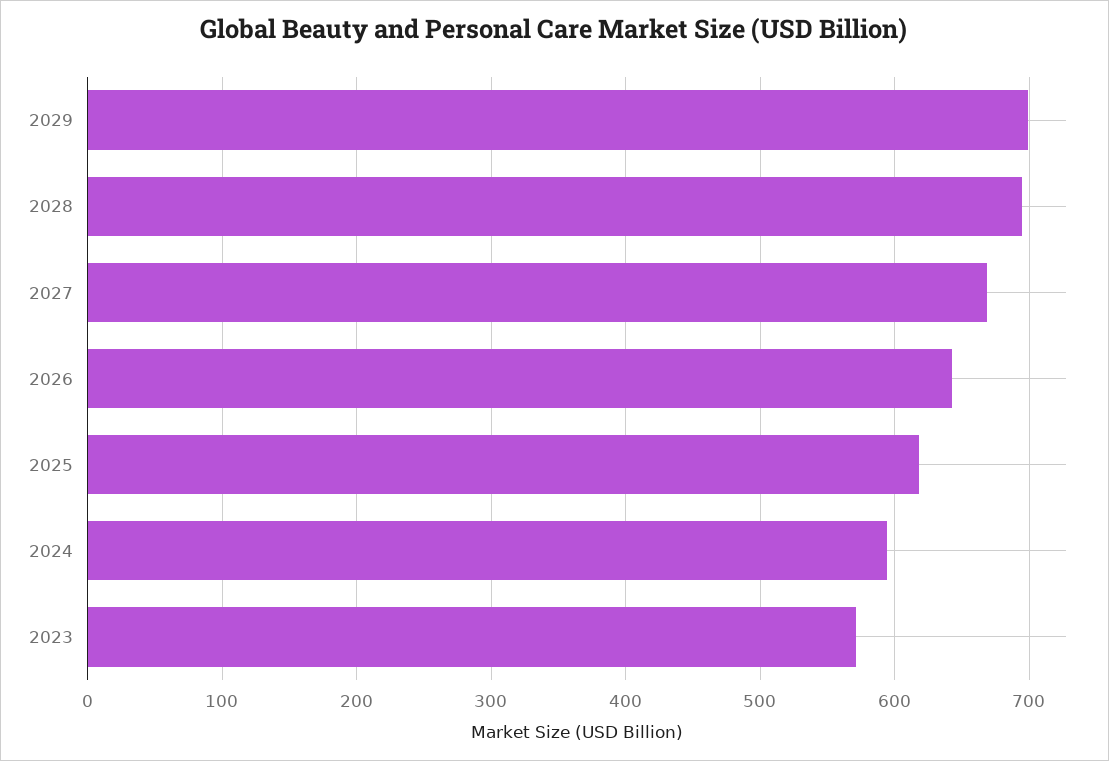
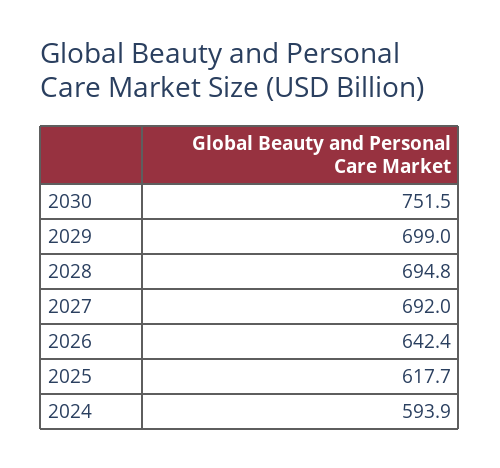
2027: 670 -> 692
2023: 570 -> none
2030: none -> 751.5

